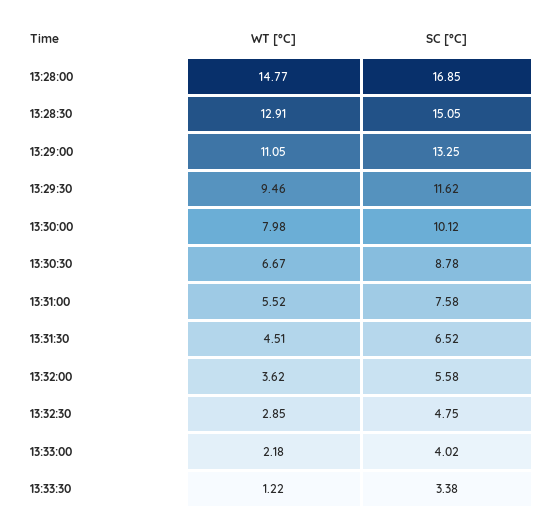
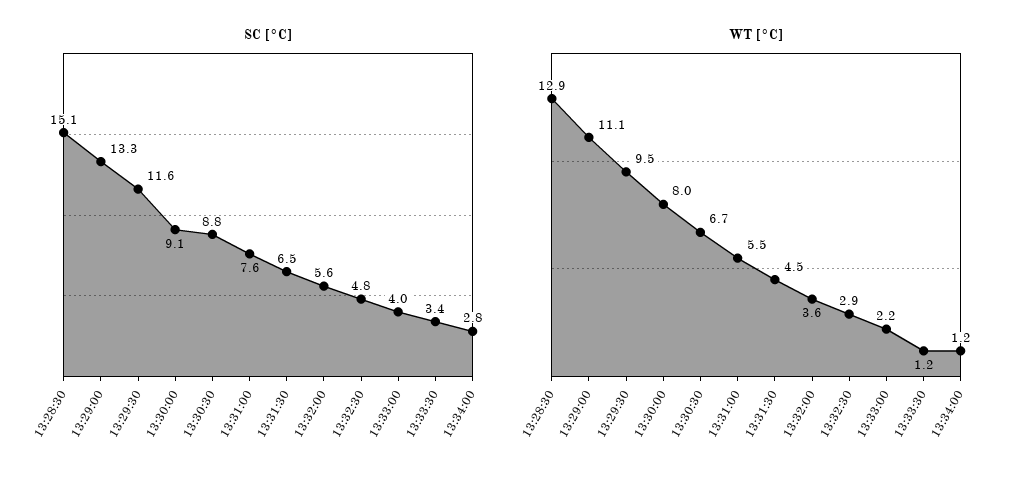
WT [°C], 13:28:00: 14.77 -> none
SC [°C], 13:28:00: 16.85 -> none
SC [°C], 13:30:00: 10.12 -> 9.1
SC [°C], 13:34:00: none -> 2.8
WT [°C], 13:34:00: none -> 1.2

